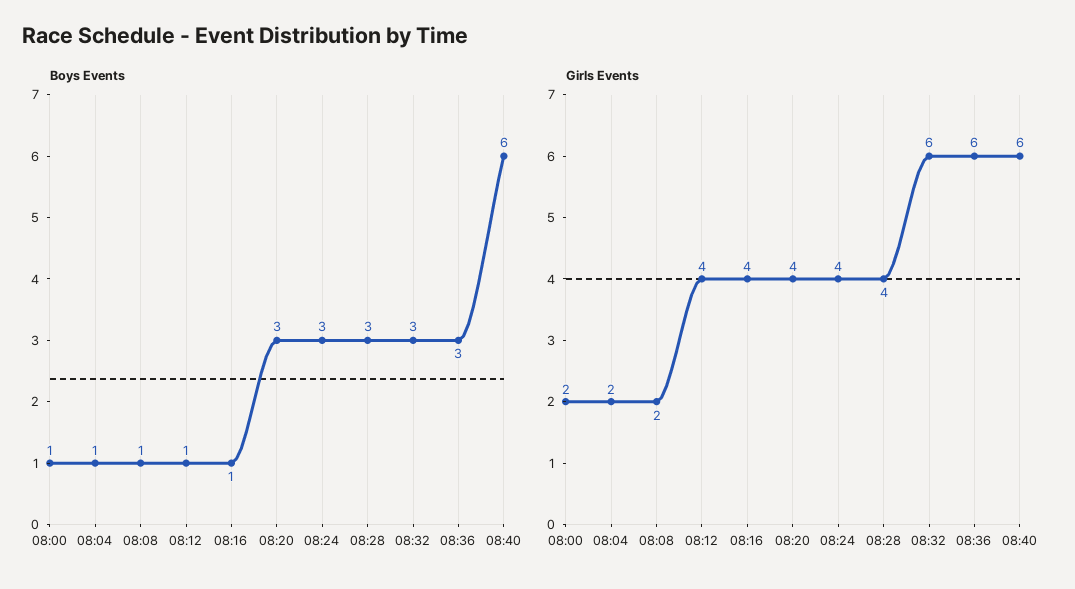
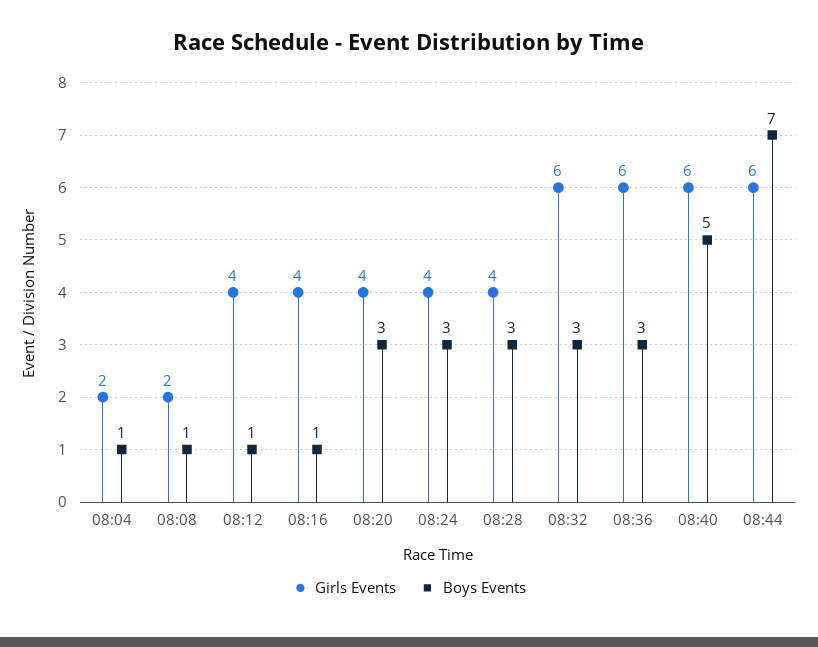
Boys Events, 08:00: 1 -> none
Boys Events, 08:40: 6 -> 5
Girls Events, 08:00: 2 -> none
Girls Events, 08:44: none -> 6
Boys Events, 08:44: none -> 7

